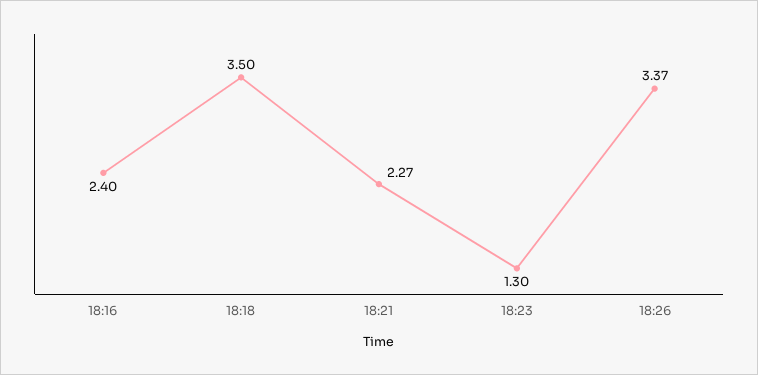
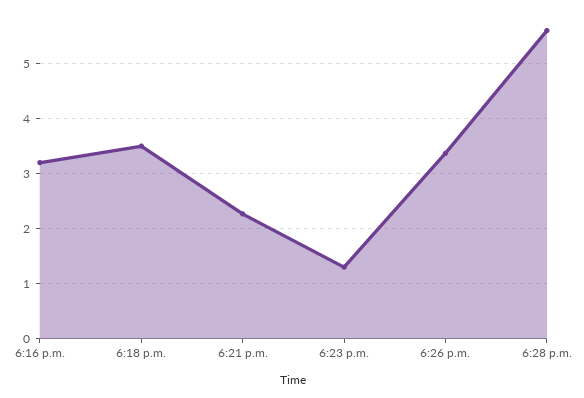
18:16: 2.4 -> 3.2
6:28 p.m.: none -> 5.6

